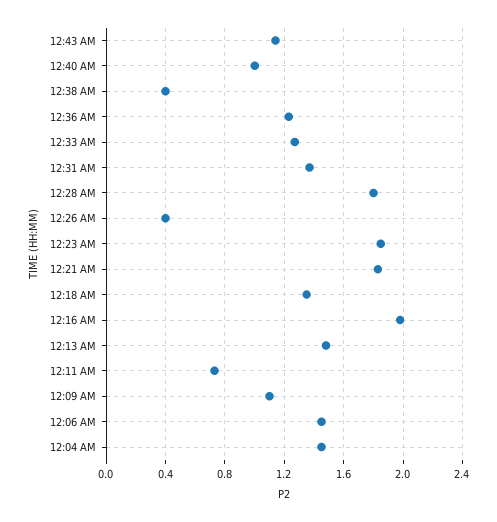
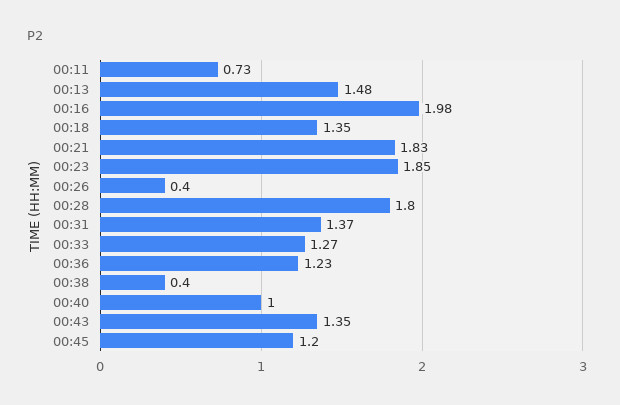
12:43 AM: 1.15 -> 1.35
12:09 AM: 1.1 -> none
12:06 AM: 1.45 -> none
12:04 AM: 1.45 -> none
00:45: none -> 1.2

